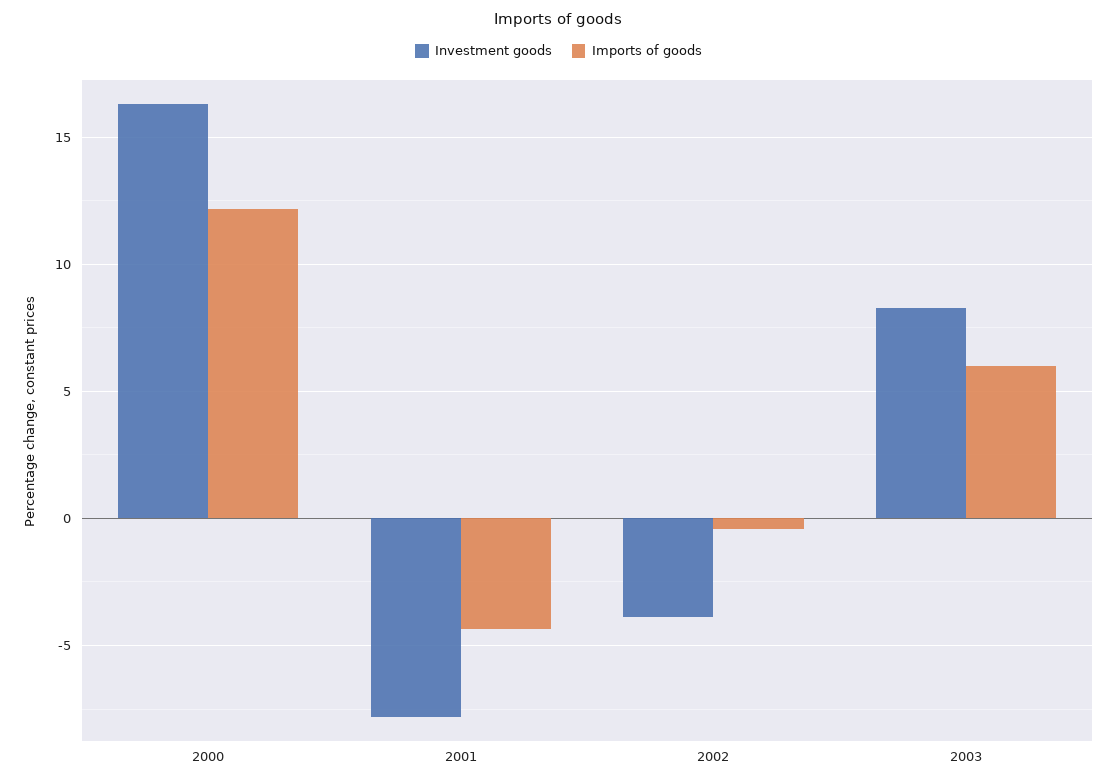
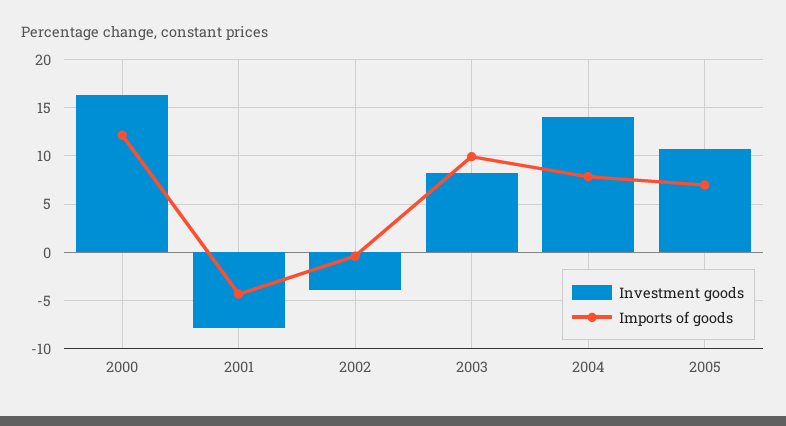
Imports of goods, 2003: 6 -> 10
Investment goods, 2004: none -> 14
Imports of goods, 2004: none -> 8
Investment goods, 2005: none -> 11
Imports of goods, 2005: none -> 7

